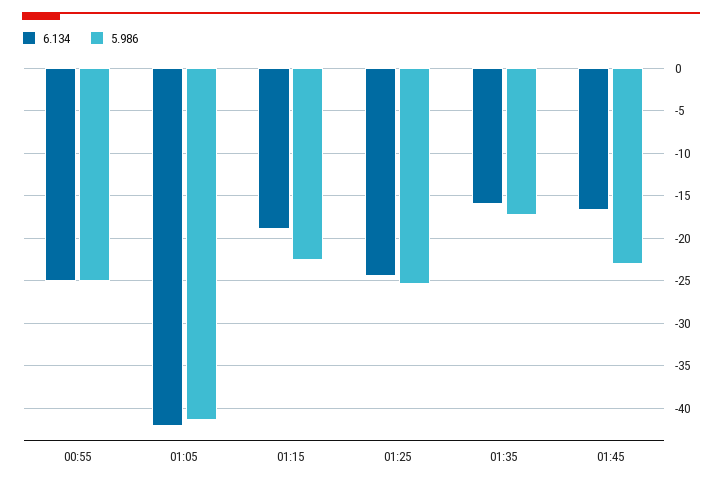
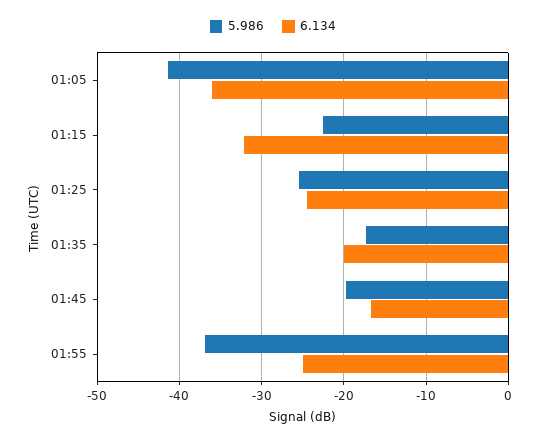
6.134, 00:55: -25 -> none
5.986, 00:55: -25 -> none
6.134, 01:05: -42 -> -36
6.134, 01:15: -19 -> -32
6.134, 01:35: -16 -> -20
5.986, 01:45: -23 -> -20
5.986, 01:55: none -> -37
6.134, 01:55: none -> -25

